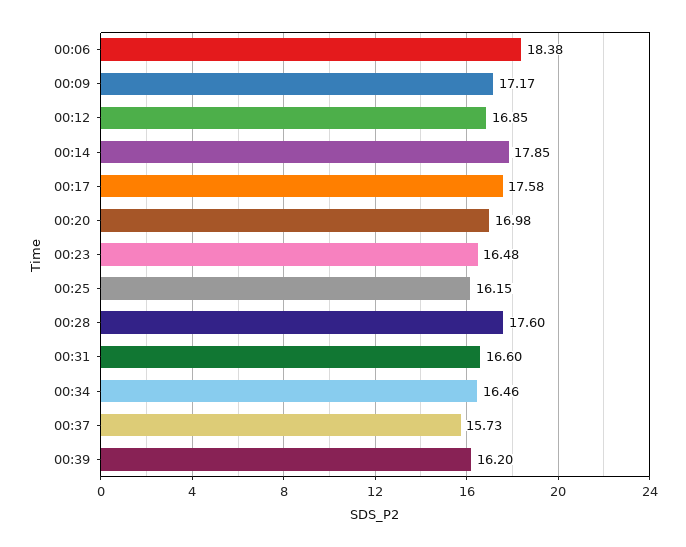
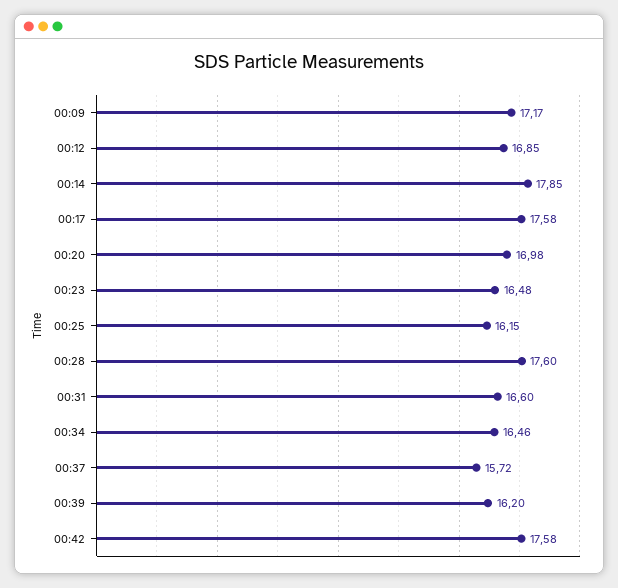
00:06: 18.38 -> none
00:37: 15.73 -> 15.72
00:42: none -> 17.58

